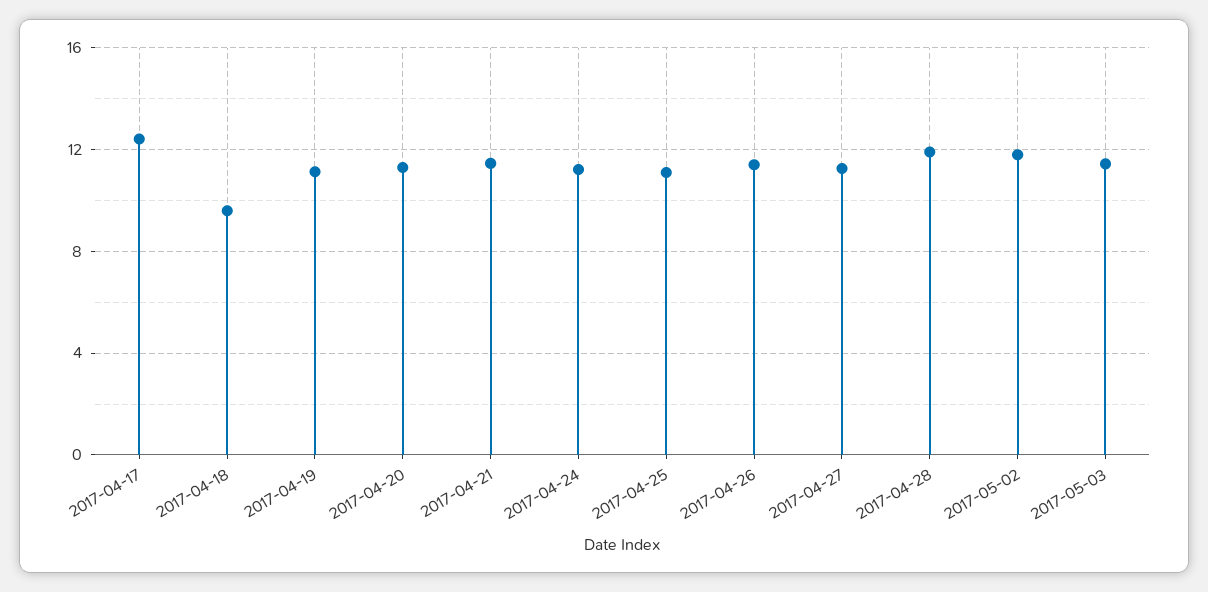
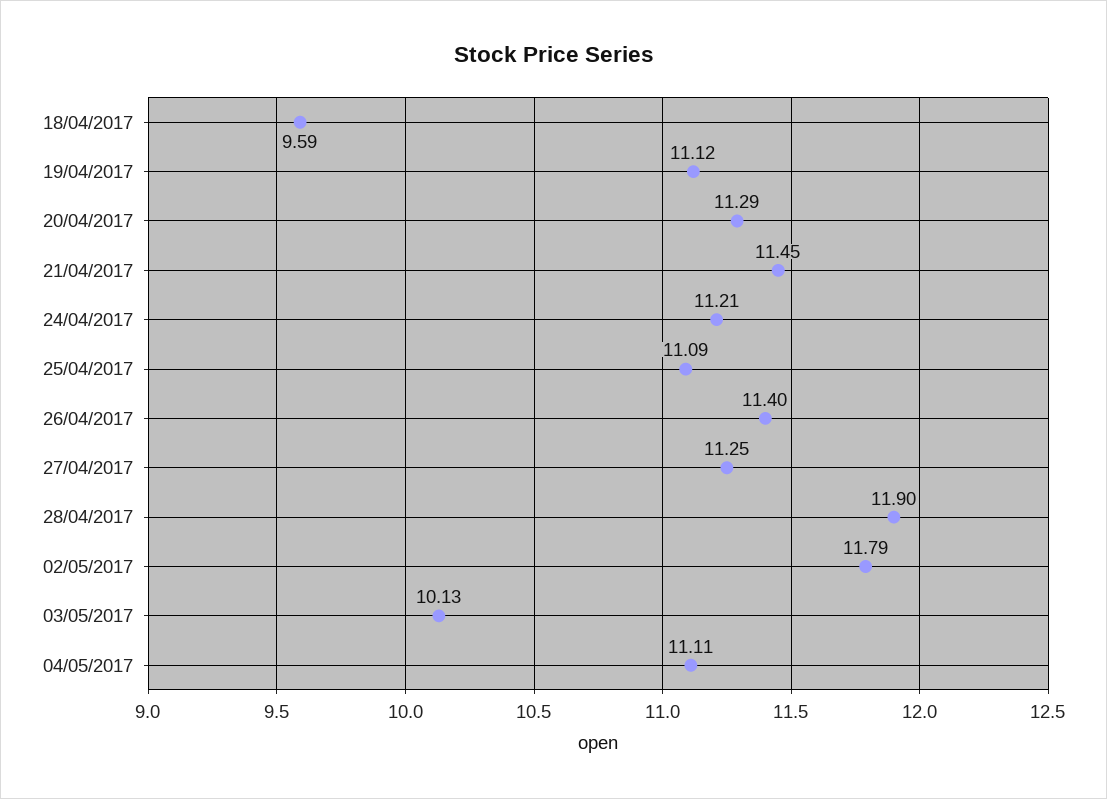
2017-04-17: 12.5 -> none
2017-05-03: 11.5 -> 10.13
04/05/2017: none -> 11.11

